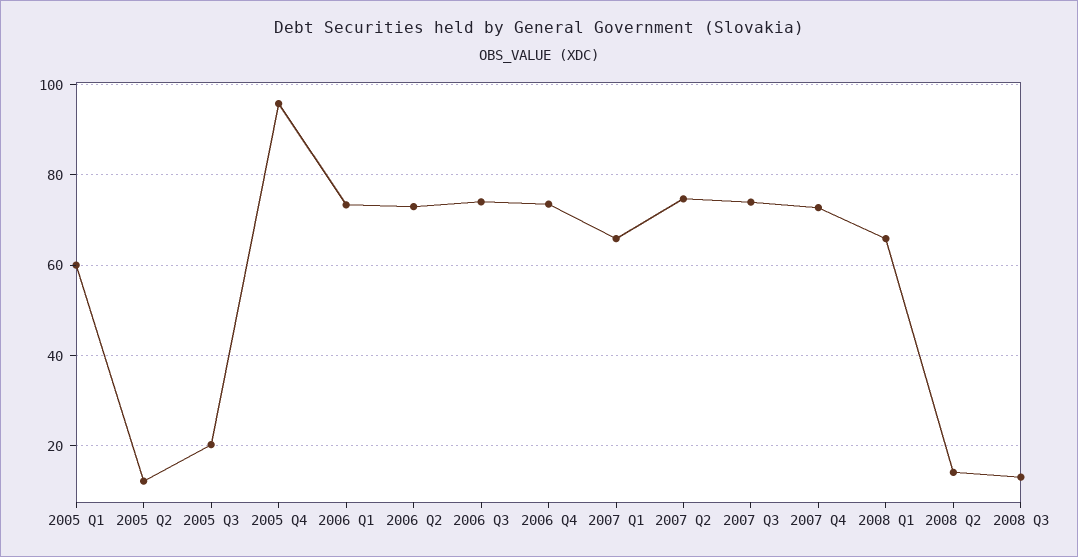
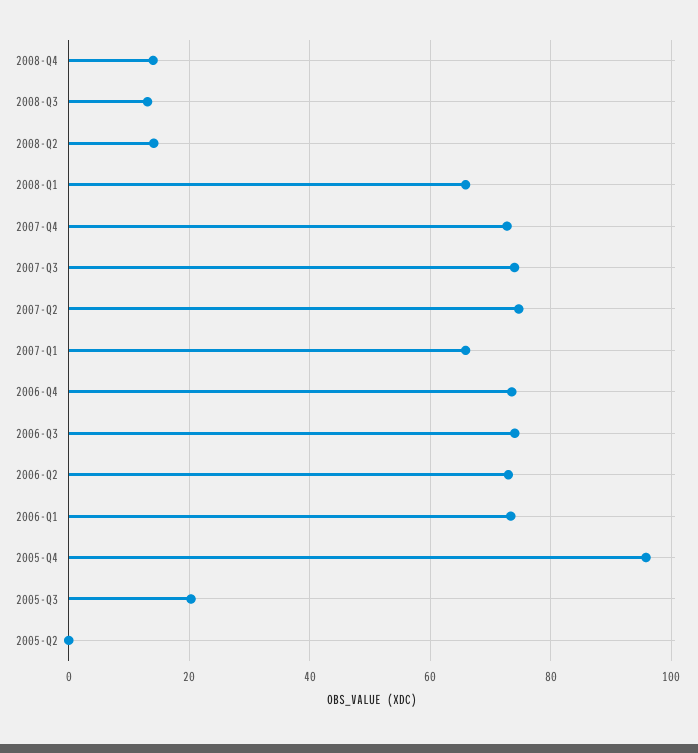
2005 Q1: 60 -> none
2005 Q2: 12 -> 0
2008-Q4: none -> 14

